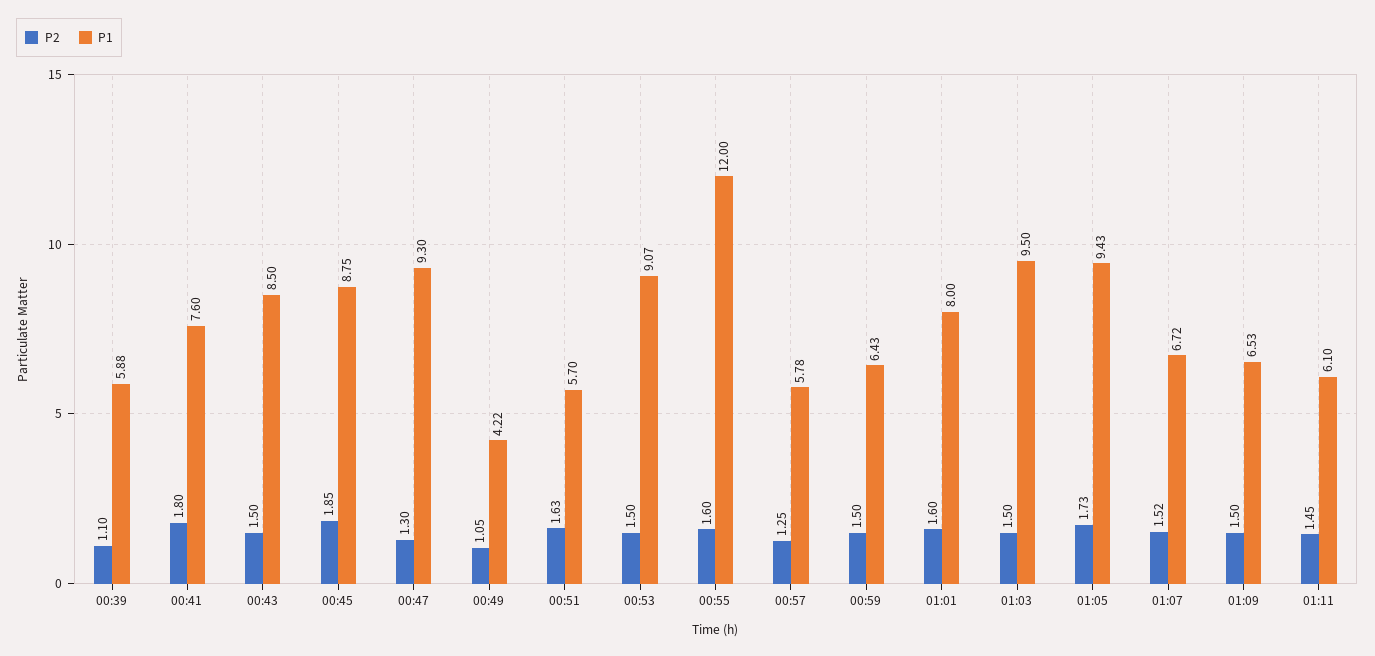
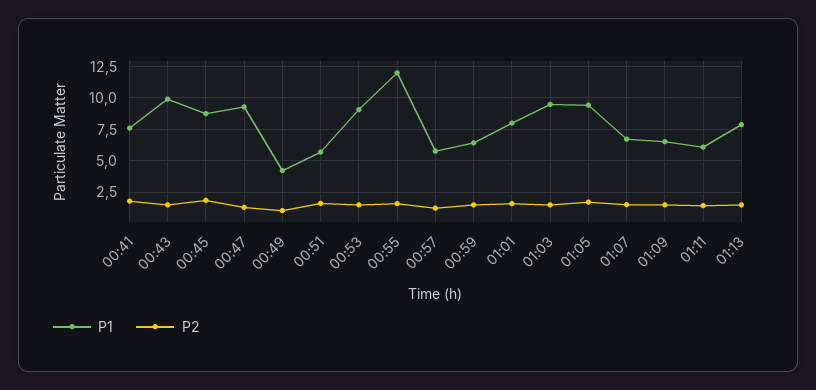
P2, 00:39: 1.1 -> none
P1, 00:39: 5.88 -> none
P1, 00:43: 8.5 -> 10
P1, 01:13: none -> 8
P2, 01:13: none -> 1.5

